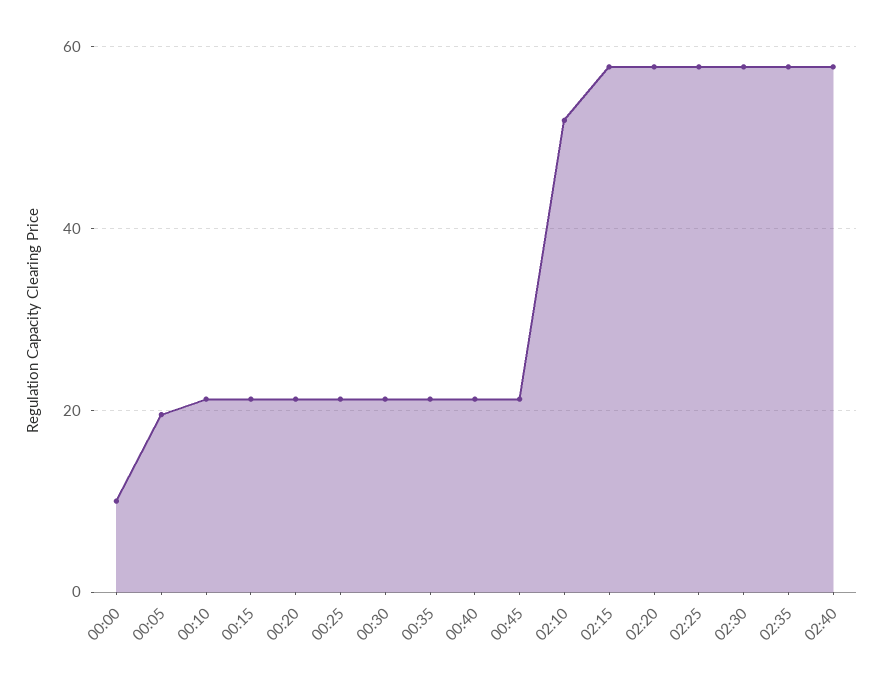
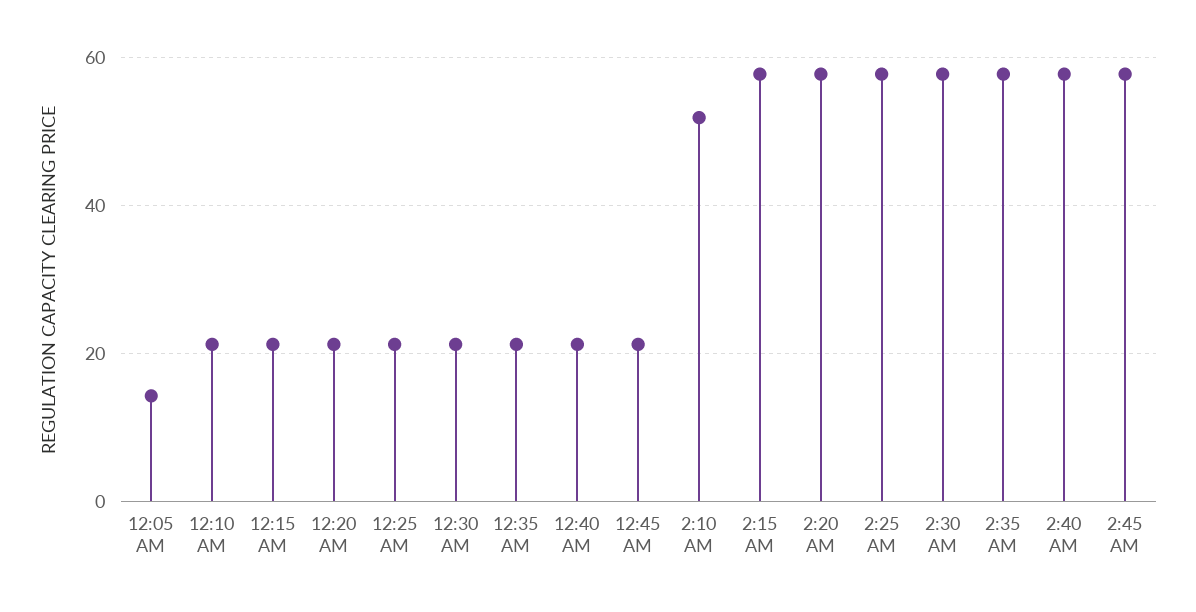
00:00: 10 -> none
00:05: 20 -> 14
2:45 AM: none -> 58

